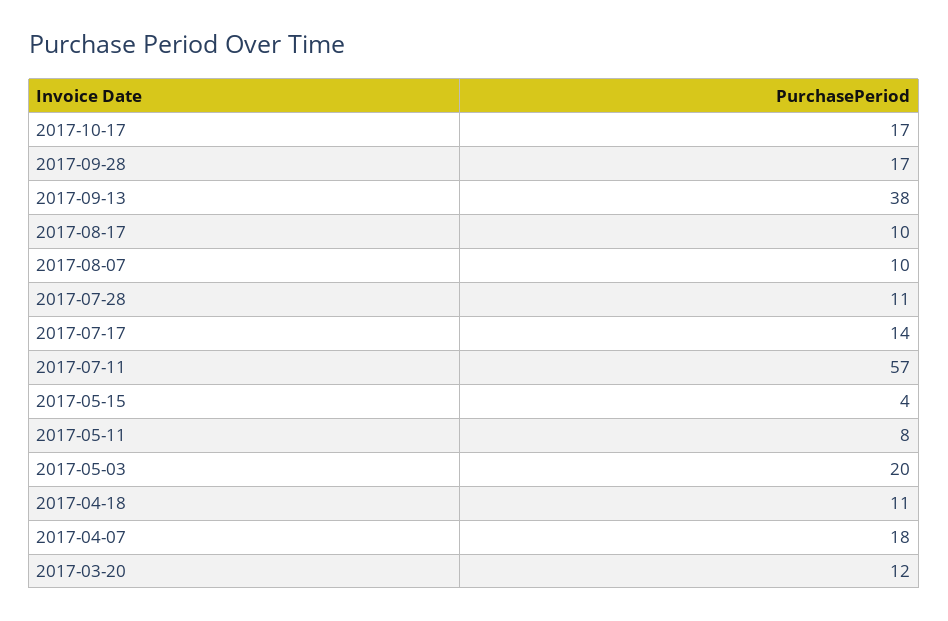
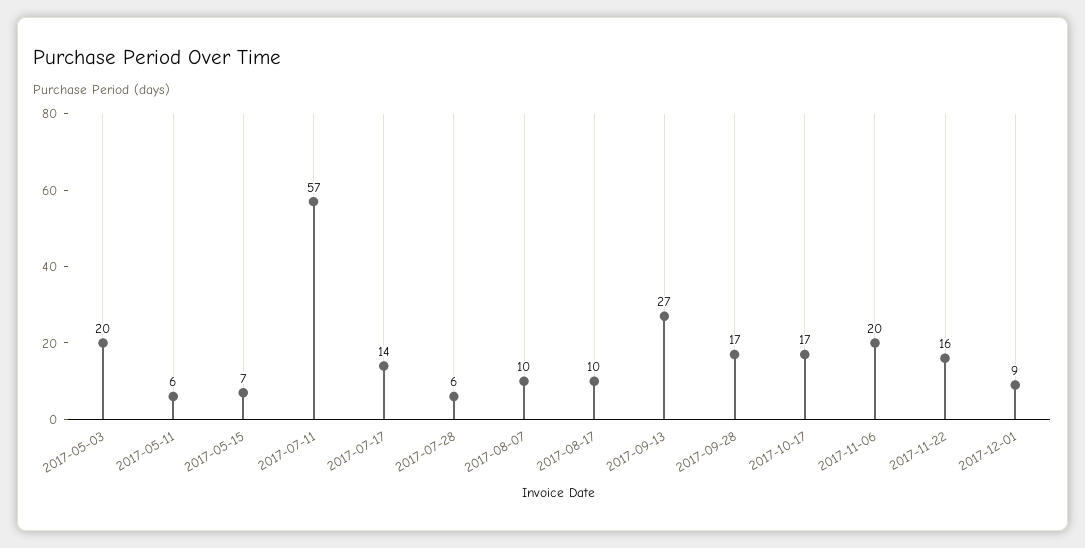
2017-09-13: 38 -> 27
2017-07-28: 11 -> 6
2017-05-15: 4 -> 7
2017-05-11: 8 -> 6
2017-04-18: 11 -> none
2017-04-07: 18 -> none
2017-03-20: 12 -> none
2017-11-06: none -> 20
2017-11-22: none -> 16
2017-12-01: none -> 9

